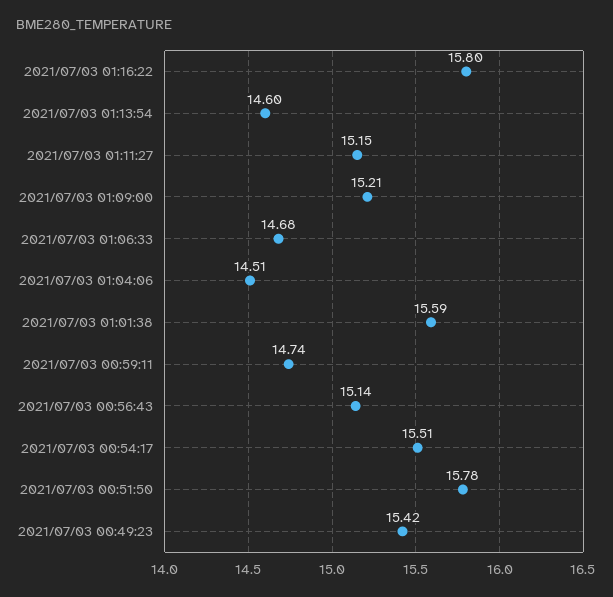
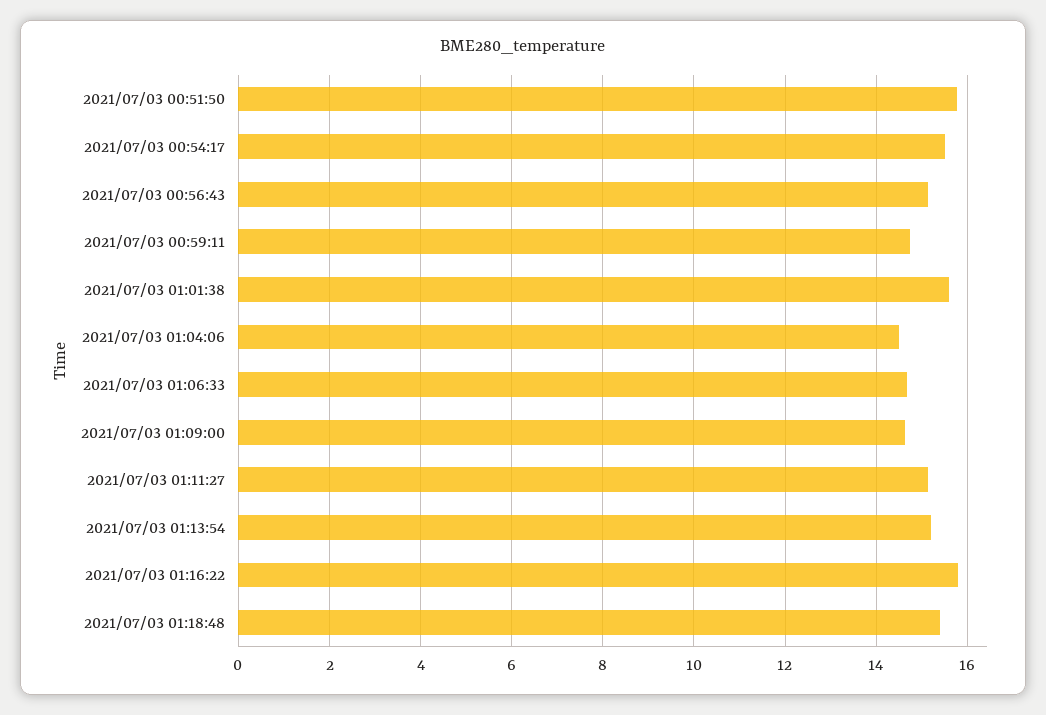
2021/07/03 01:13:54: 14.6 -> 15.2
2021/07/03 01:09:00: 15.21 -> 14.6
2021/07/03 00:49:23: 15.42 -> none
2021/07/03 01:18:48: none -> 15.4

